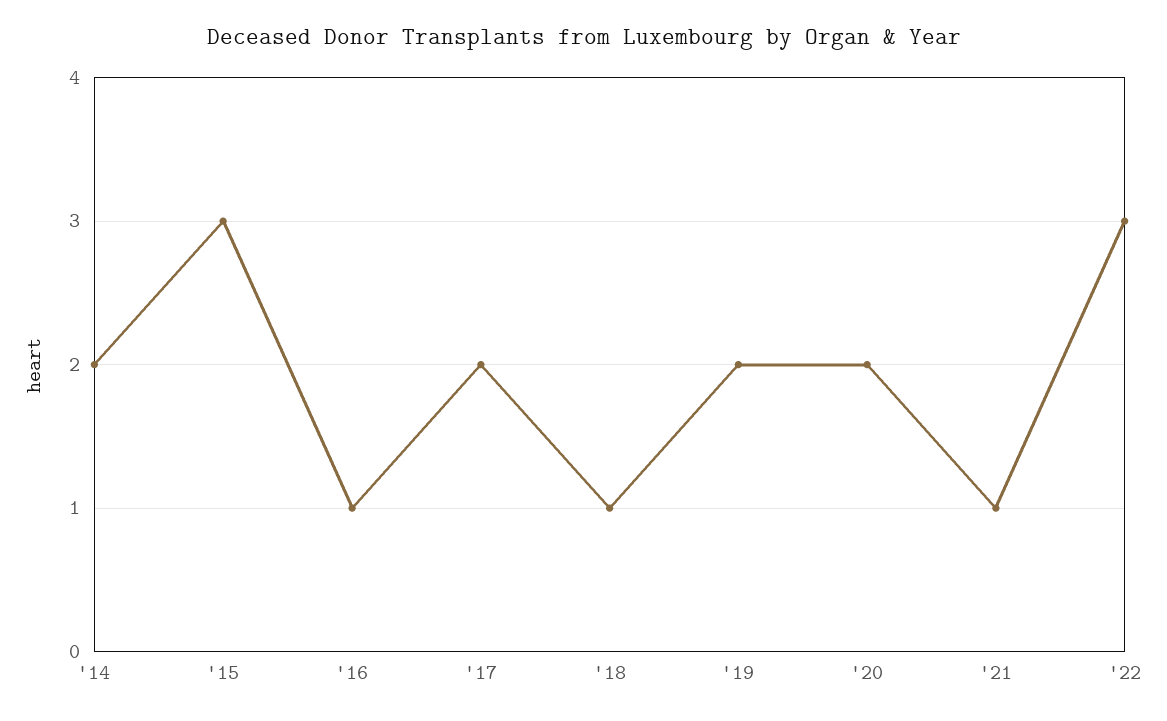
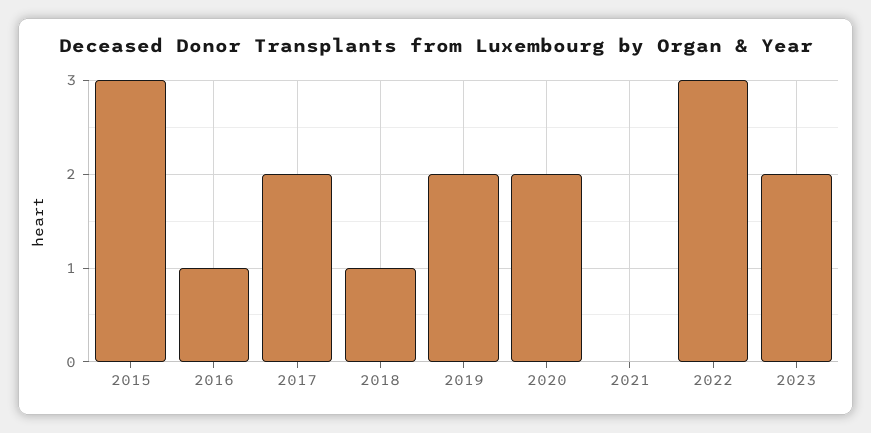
'14: 2 -> none
'21: 1 -> 0
2023: none -> 2

